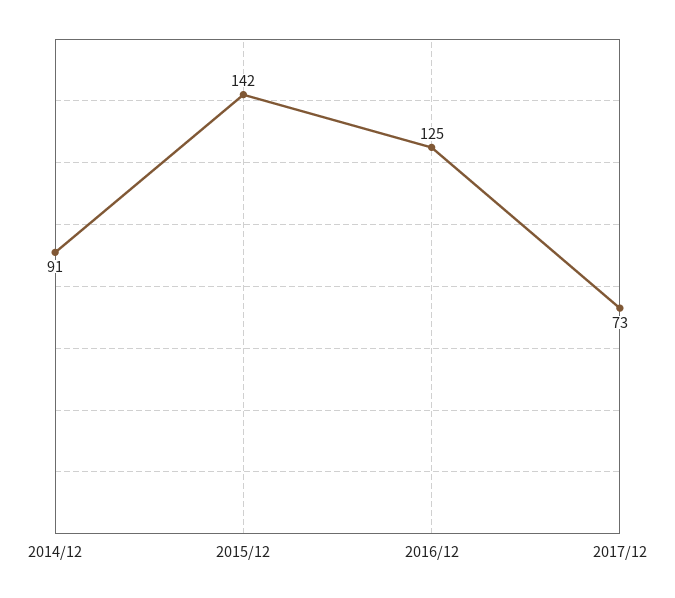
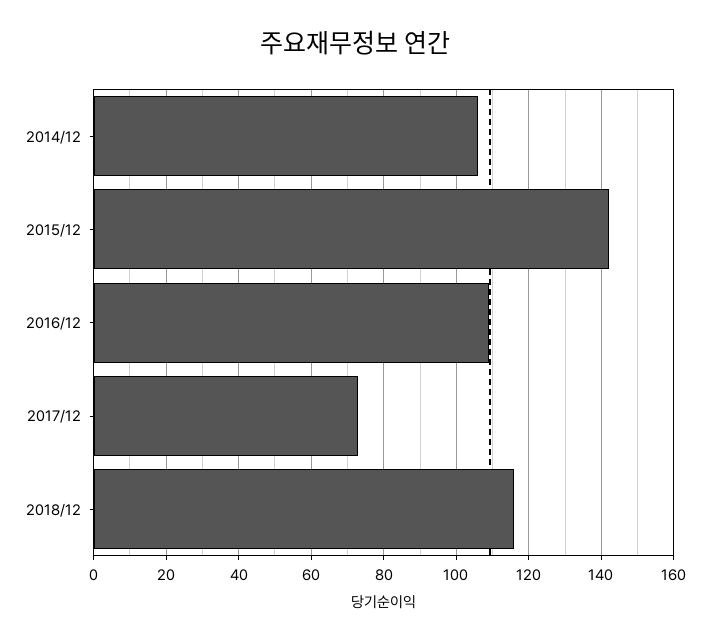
2014/12: 91 -> 105
2016/12: 125 -> 110
2018/12: none -> 115

